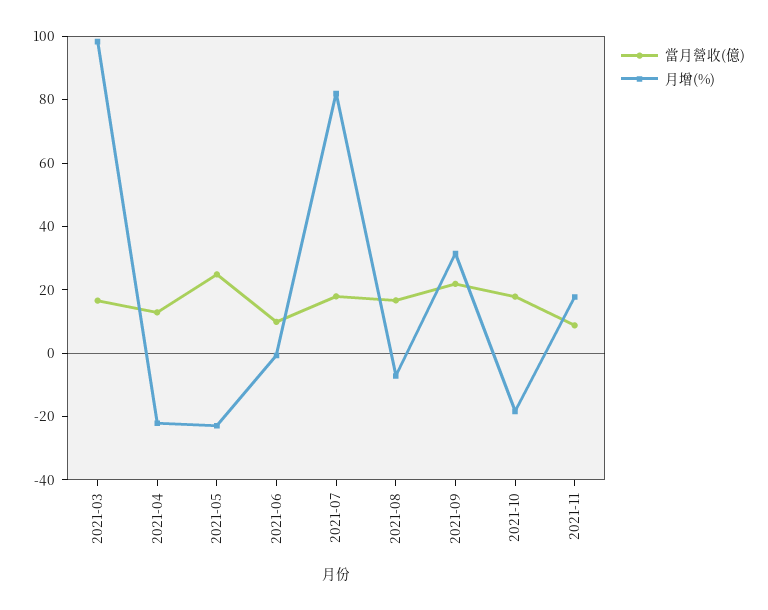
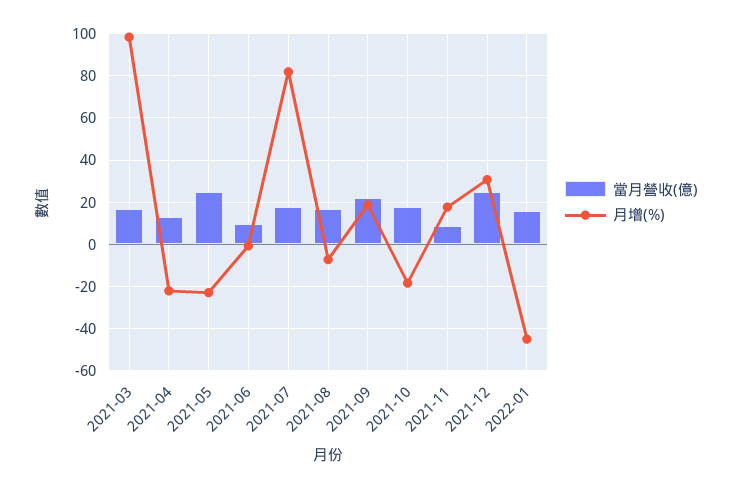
月增(%), 2021-09: 30 -> 20
當月營收(億), 2021-12: none -> 25
月增(%), 2021-12: none -> 30
當月營收(億), 2022-01: none -> 15
月增(%), 2022-01: none -> -45

